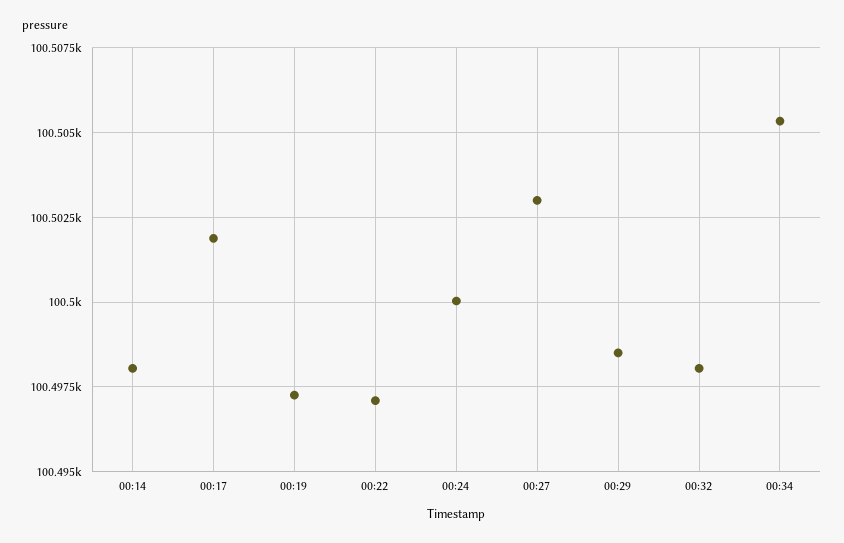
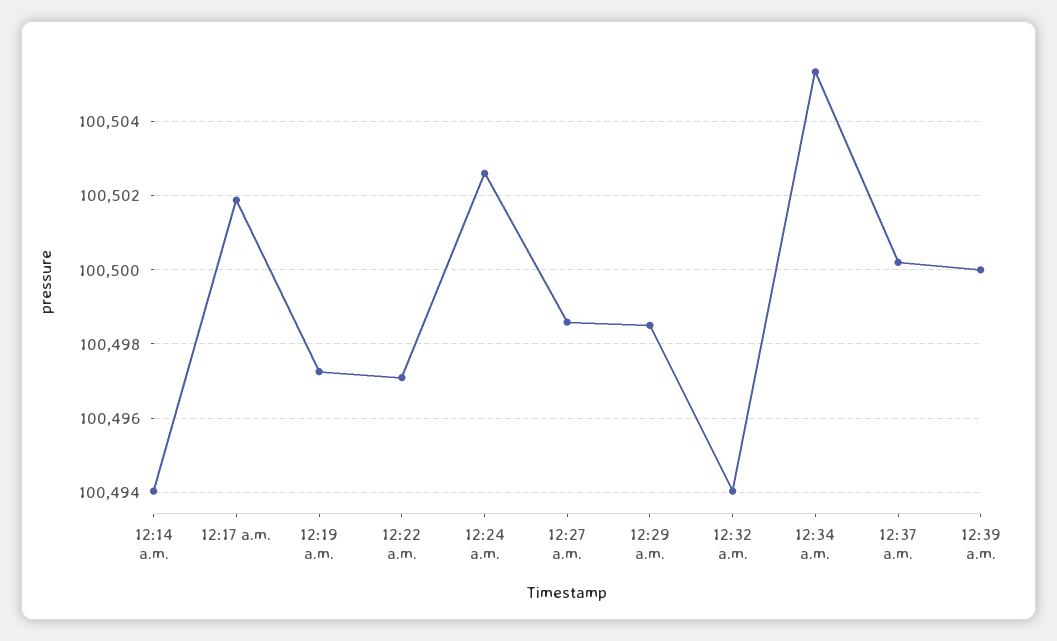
00:14: 100498 -> 100494
00:24: 100500 -> 100502.6
00:27: 100503 -> 100498.6
00:32: 100498 -> 100494
12:37 a.m.: none -> 100500.2
12:39 a.m.: none -> 100500

